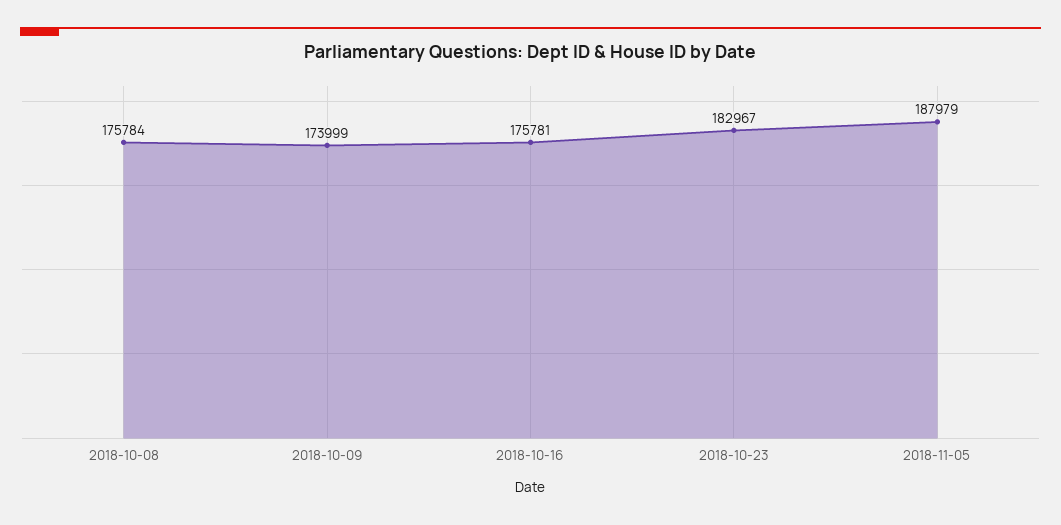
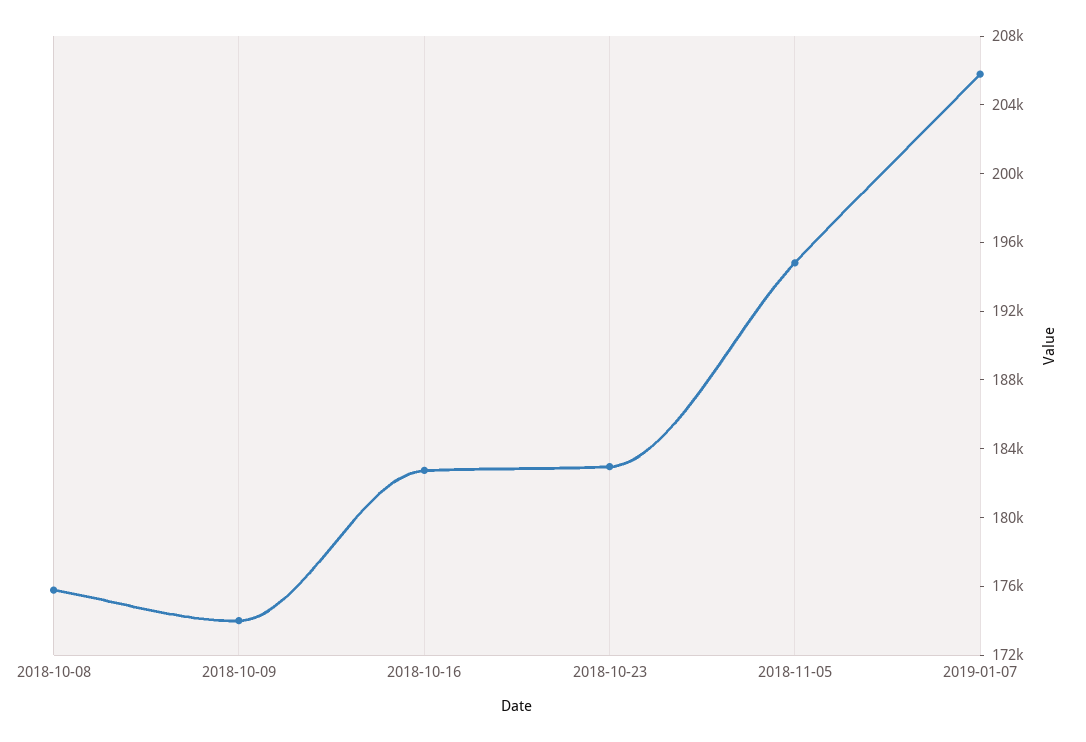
2018-10-16: 175781 -> 183000
2018-11-05: 187979 -> 195000
2019-01-07: none -> 206000

